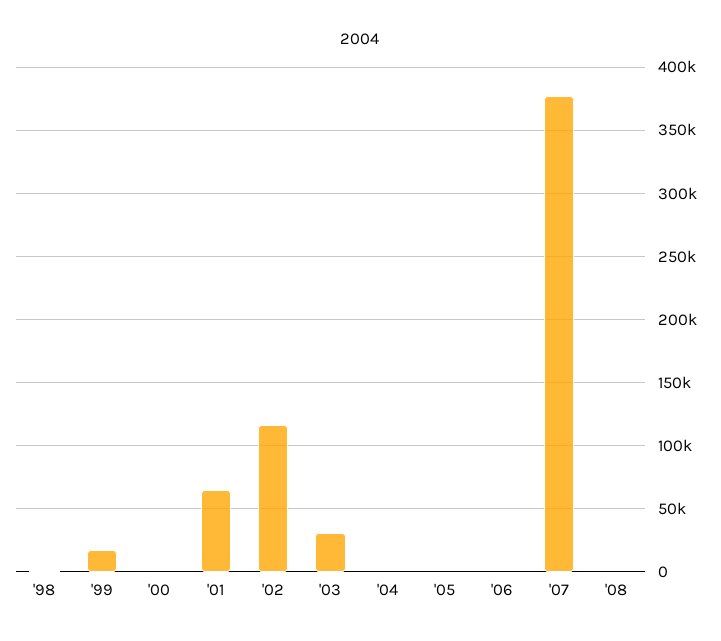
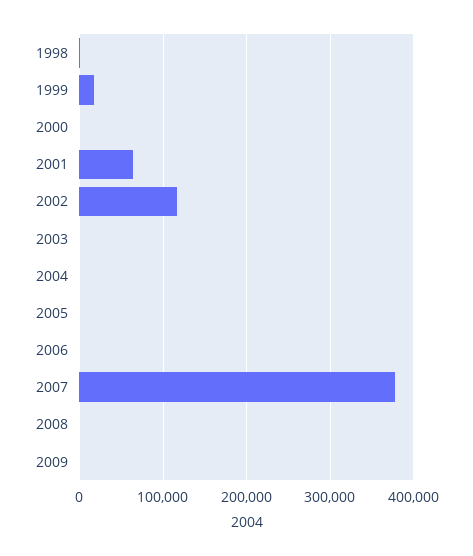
'03: 30000 -> 0
2009: none -> 0

